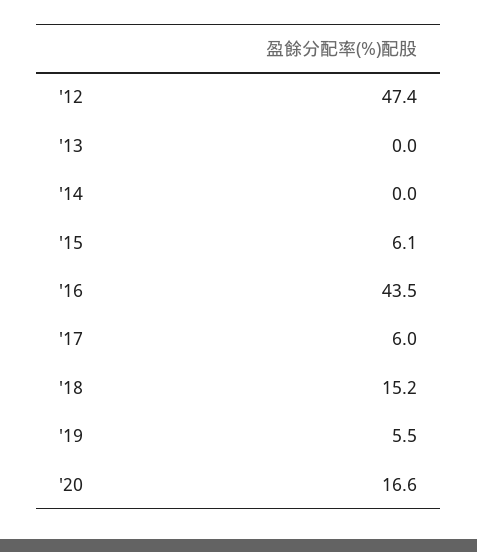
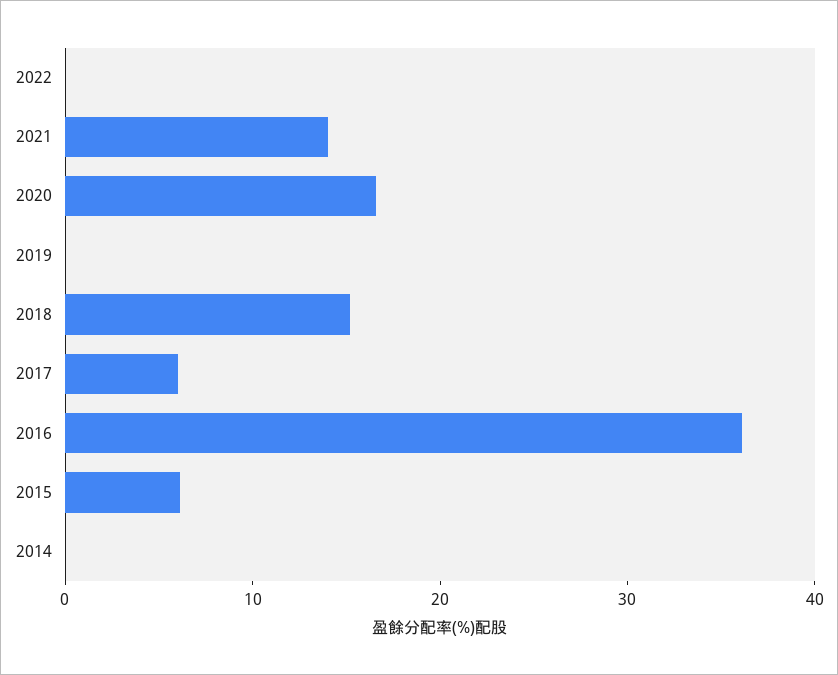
'12: 47.4 -> none
'13: 0 -> none
'16: 43.5 -> 36
'19: 5.5 -> 0
2022: none -> 0
2021: none -> 14

